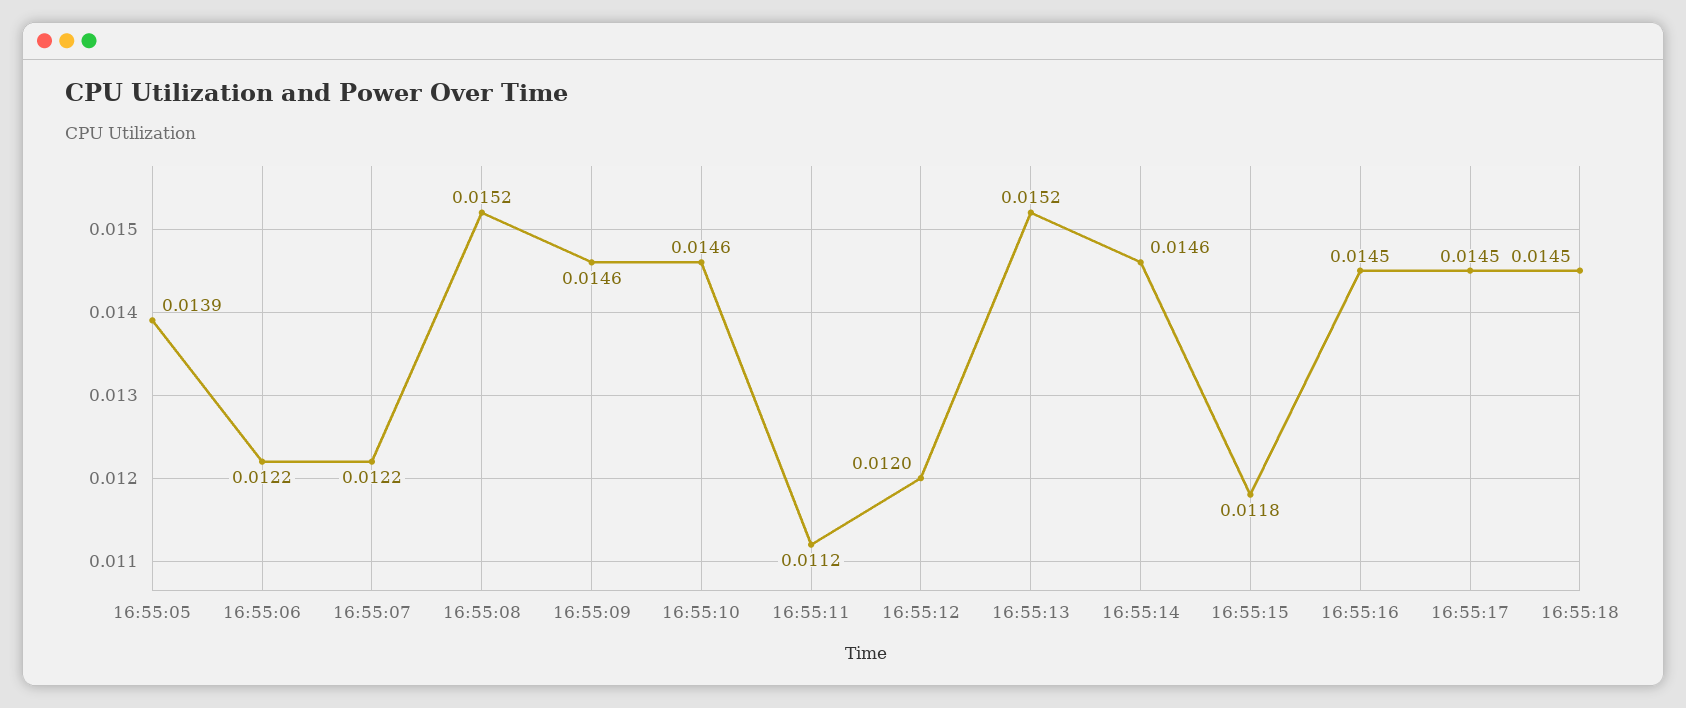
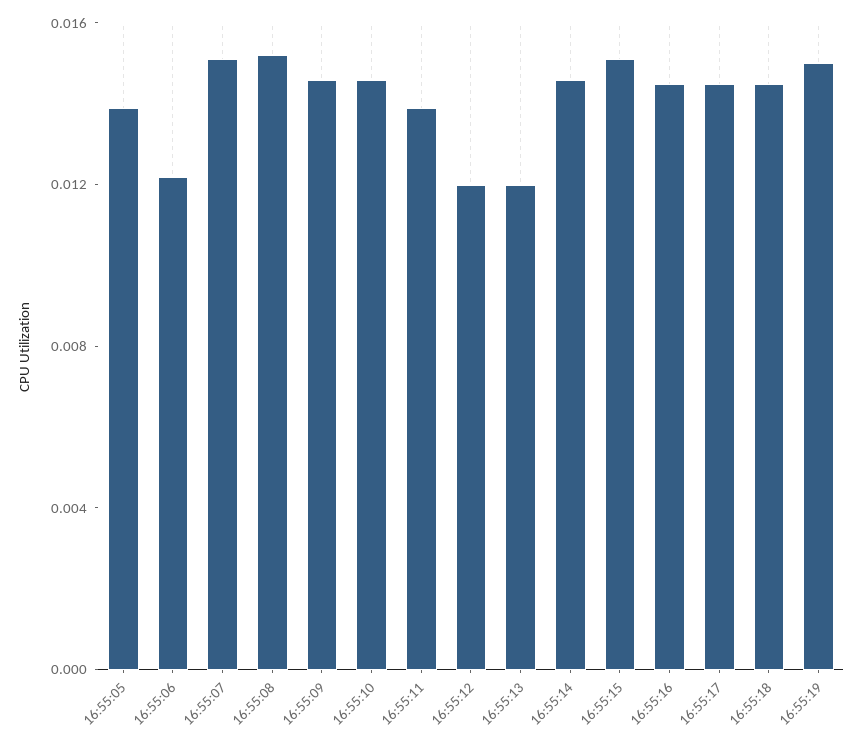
16:55:07: 0.0122 -> 0.015
16:55:11: 0.0112 -> 0.014
16:55:13: 0.0152 -> 0.012
16:55:15: 0.0118 -> 0.015
16:55:19: none -> 0.015

